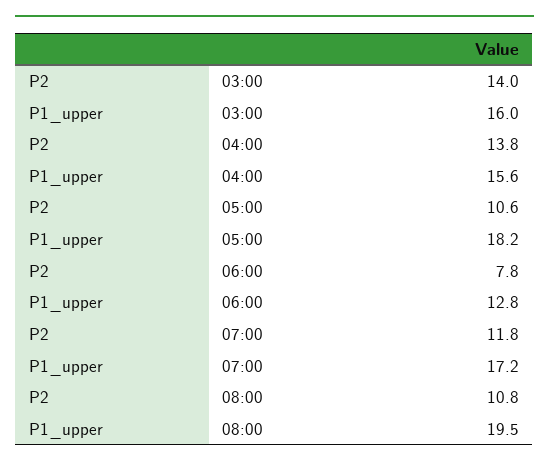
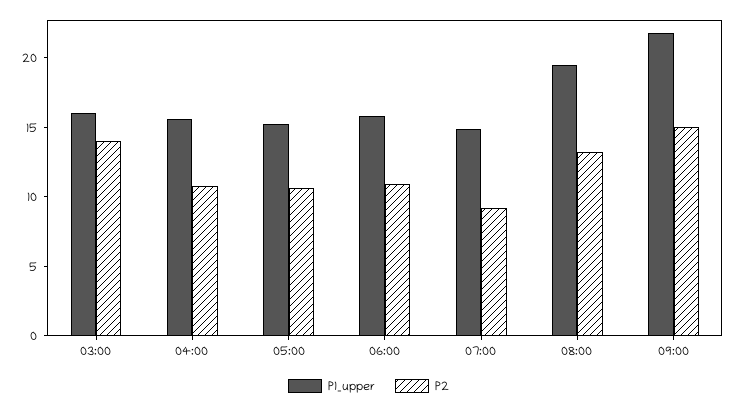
P2, 04:00: 13.8 -> 11
P1_upper, 05:00: 18.2 -> 15
P2, 06:00: 7.8 -> 11
P1_upper, 06:00: 12.8 -> 16
P2, 07:00: 11.8 -> 9
P1_upper, 07:00: 17.2 -> 15
P2, 08:00: 10.8 -> 13
P1_upper, 09:00: none -> 22
P2, 09:00: none -> 15

